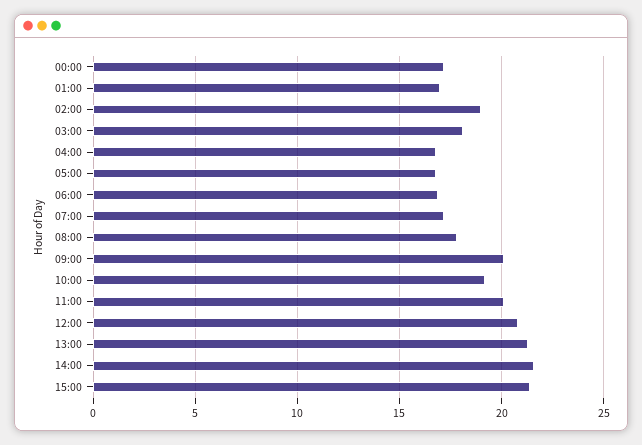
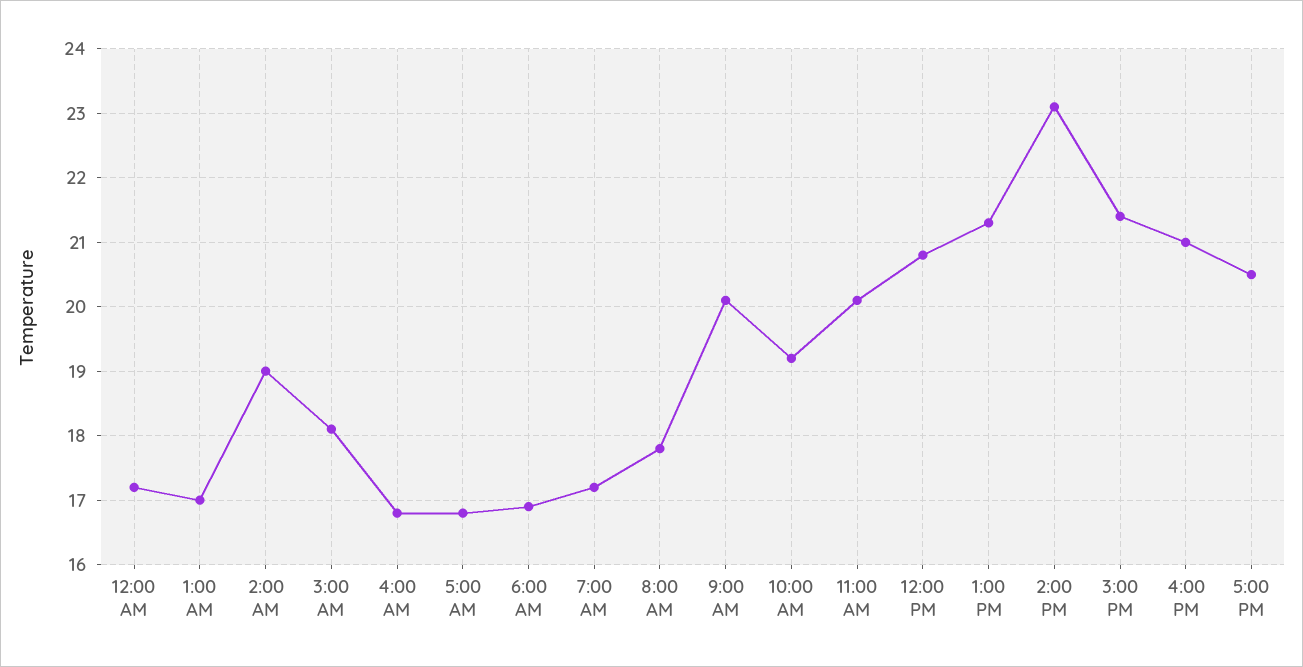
14:00: 21.5 -> 23.1
4:00 PM: none -> 21
5:00 PM: none -> 20.5

